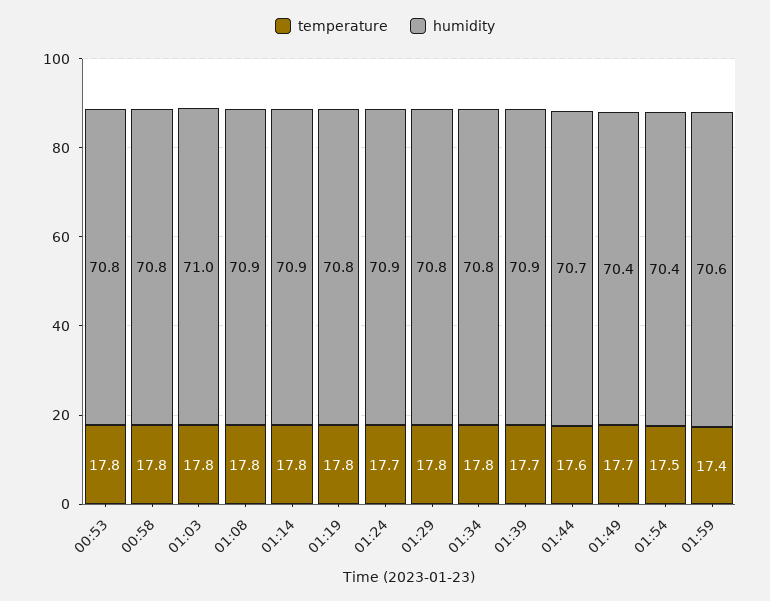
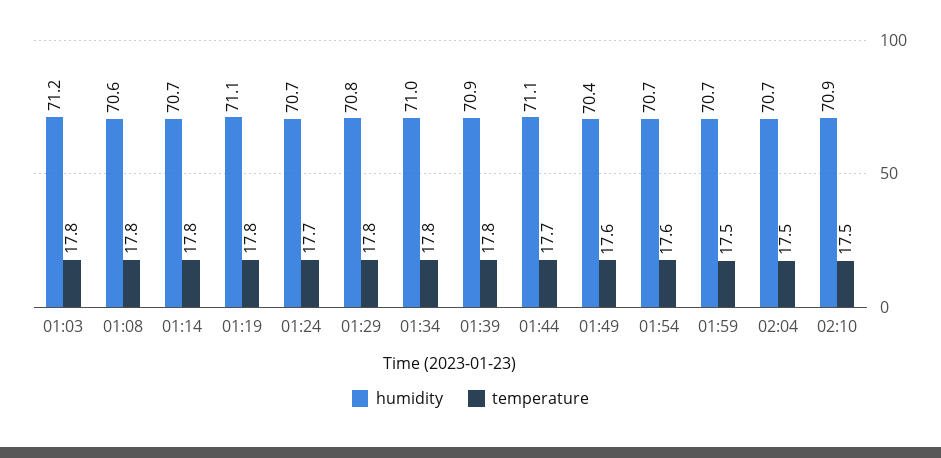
temperature, 00:53: 17.8 -> none
humidity, 00:53: 70.8 -> none
temperature, 00:58: 17.8 -> none
humidity, 00:58: 70.8 -> none
humidity, 01:03: 71 -> 71.2
humidity, 01:08: 70.9 -> 70.6
humidity, 01:14: 70.9 -> 70.7
humidity, 01:19: 70.8 -> 71.1
humidity, 01:24: 70.9 -> 70.7
humidity, 01:34: 70.8 -> 71
temperature, 01:39: 17.7 -> 17.8
temperature, 01:44: 17.6 -> 17.7
humidity, 01:44: 70.7 -> 71.1
temperature, 01:49: 17.7 -> 17.6
temperature, 01:54: 17.5 -> 17.6
humidity, 01:54: 70.4 -> 70.7
temperature, 01:59: 17.4 -> 17.5
humidity, 01:59: 70.6 -> 70.7
humidity, 02:04: none -> 70.7
temperature, 02:04: none -> 17.5
humidity, 02:10: none -> 70.9
temperature, 02:10: none -> 17.5

